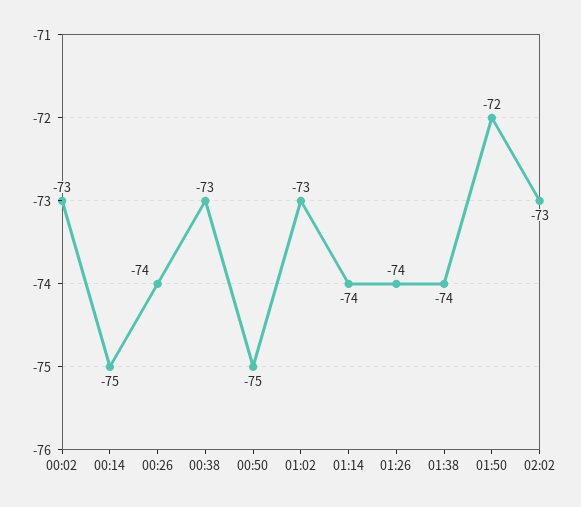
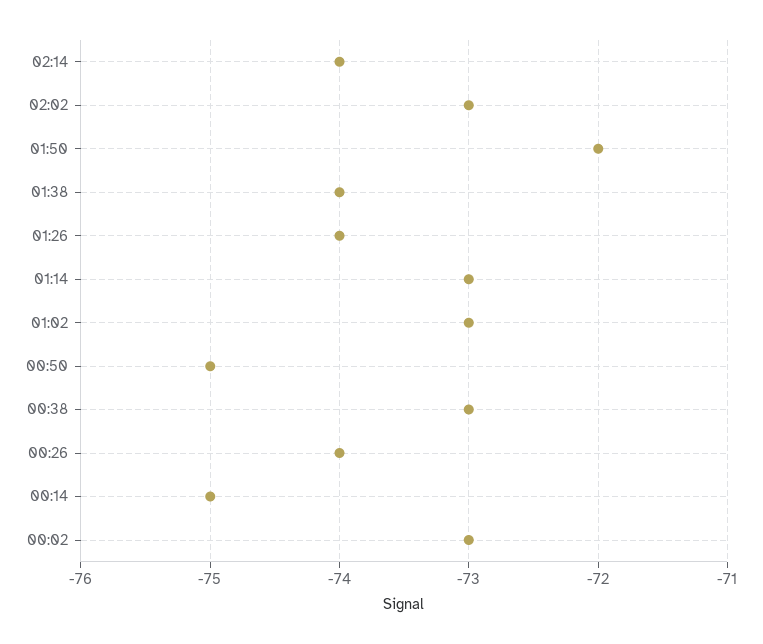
01:14: -74 -> -73
02:14: none -> -74

